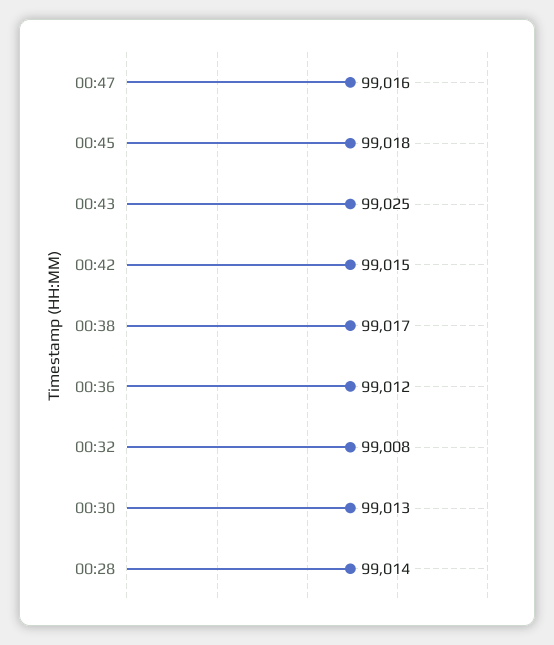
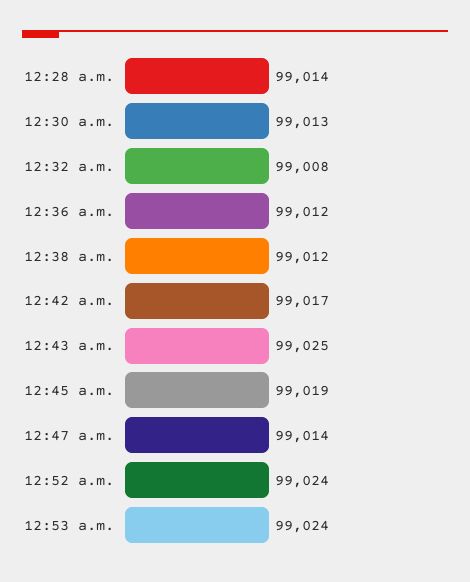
00:47: 99016 -> 99014
00:45: 99018 -> 99019
00:42: 99015 -> 99017
00:38: 99017 -> 99012
12:52 a.m.: none -> 99024
12:53 a.m.: none -> 99024

